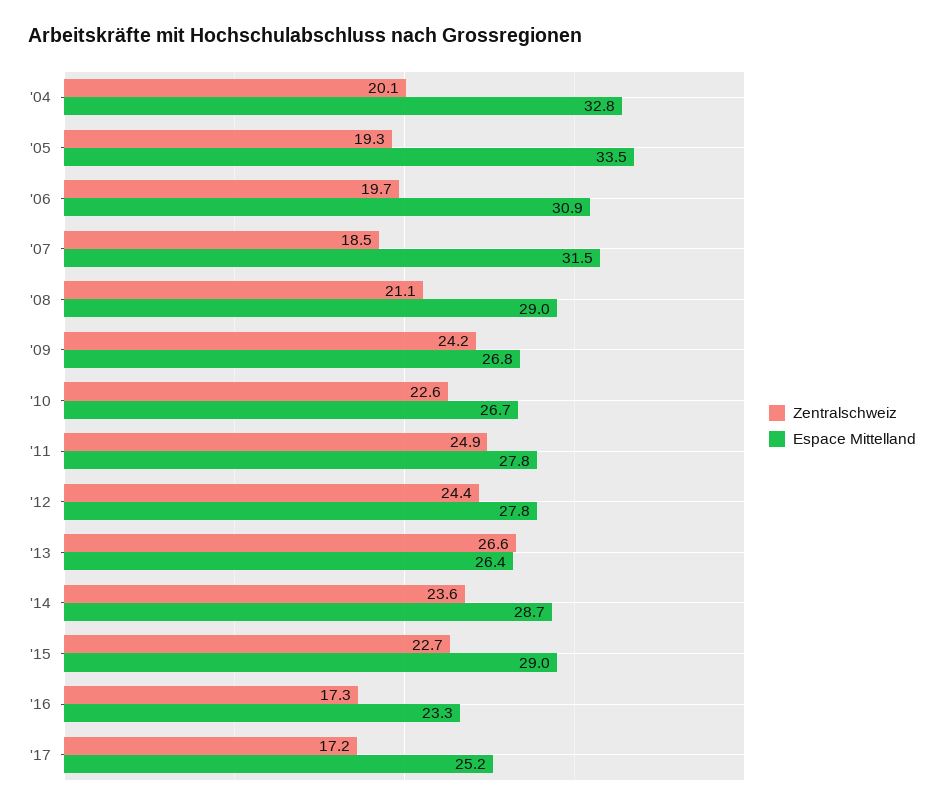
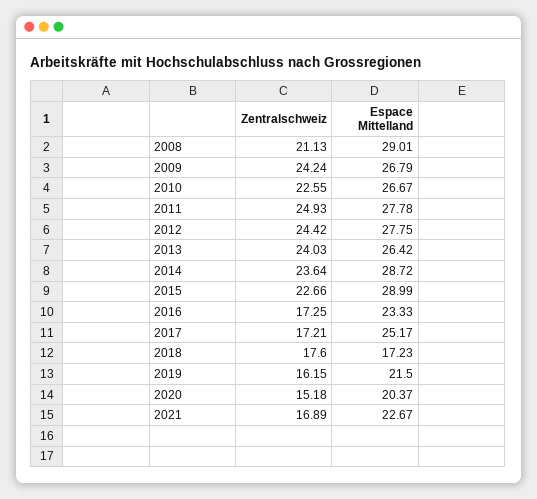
Zentralschweiz, '04: 20.1 -> none
Espace Mittelland, '04: 32.8 -> none
Zentralschweiz, '05: 19.3 -> none
Espace Mittelland, '05: 33.5 -> none
Zentralschweiz, '06: 19.7 -> none
Espace Mittelland, '06: 30.9 -> none
Zentralschweiz, '07: 18.5 -> none
Espace Mittelland, '07: 31.5 -> none
Zentralschweiz, '13: 26.6 -> 24.03
Zentralschweiz, 2018: none -> 17.6
Espace Mittelland, 2018: none -> 17.23
Zentralschweiz, 2019: none -> 16.15
Espace Mittelland, 2019: none -> 21.5
Zentralschweiz, 2020: none -> 15.18
Espace Mittelland, 2020: none -> 20.37
Zentralschweiz, 2021: none -> 16.89
Espace Mittelland, 2021: none -> 22.67

